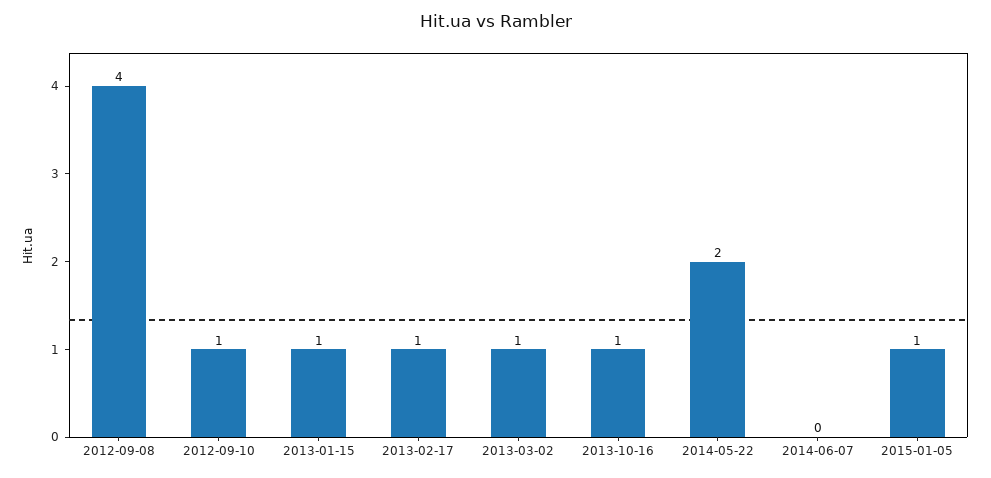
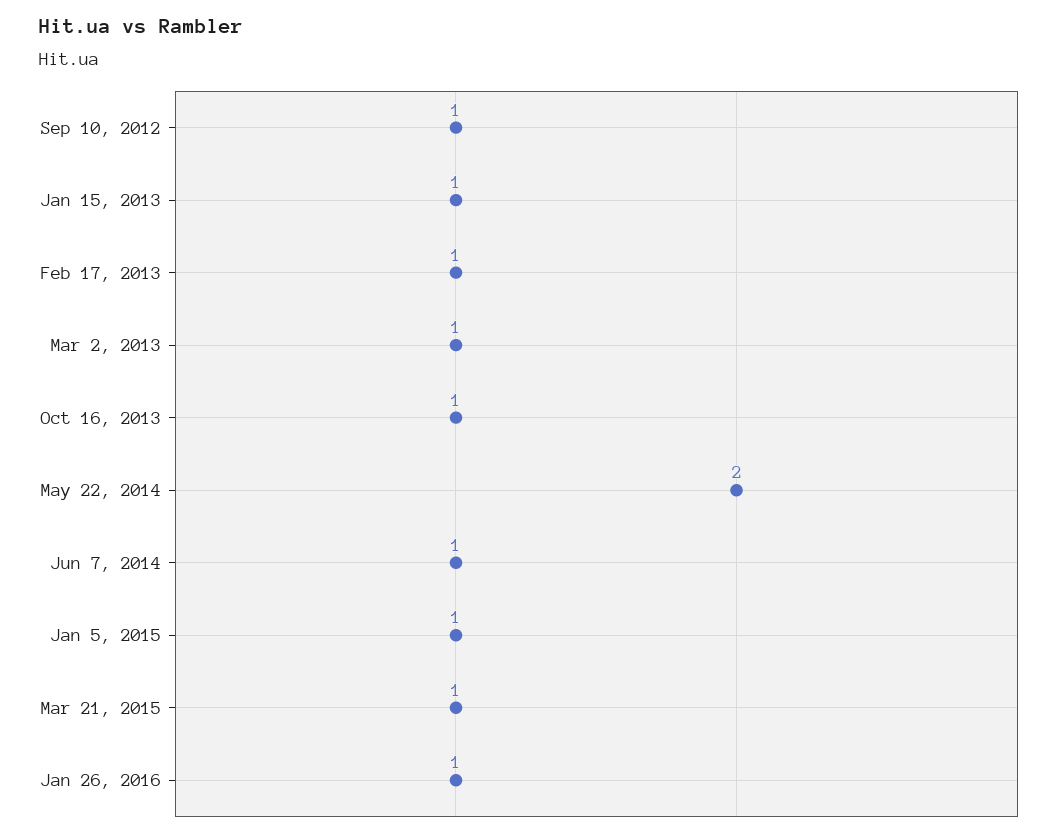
2012-09-08: 4 -> none
2014-06-07: 0 -> 1
Mar 21, 2015: none -> 1
Jan 26, 2016: none -> 1

